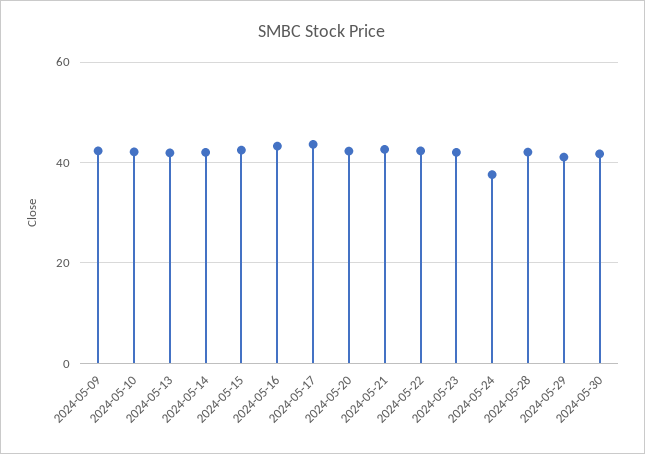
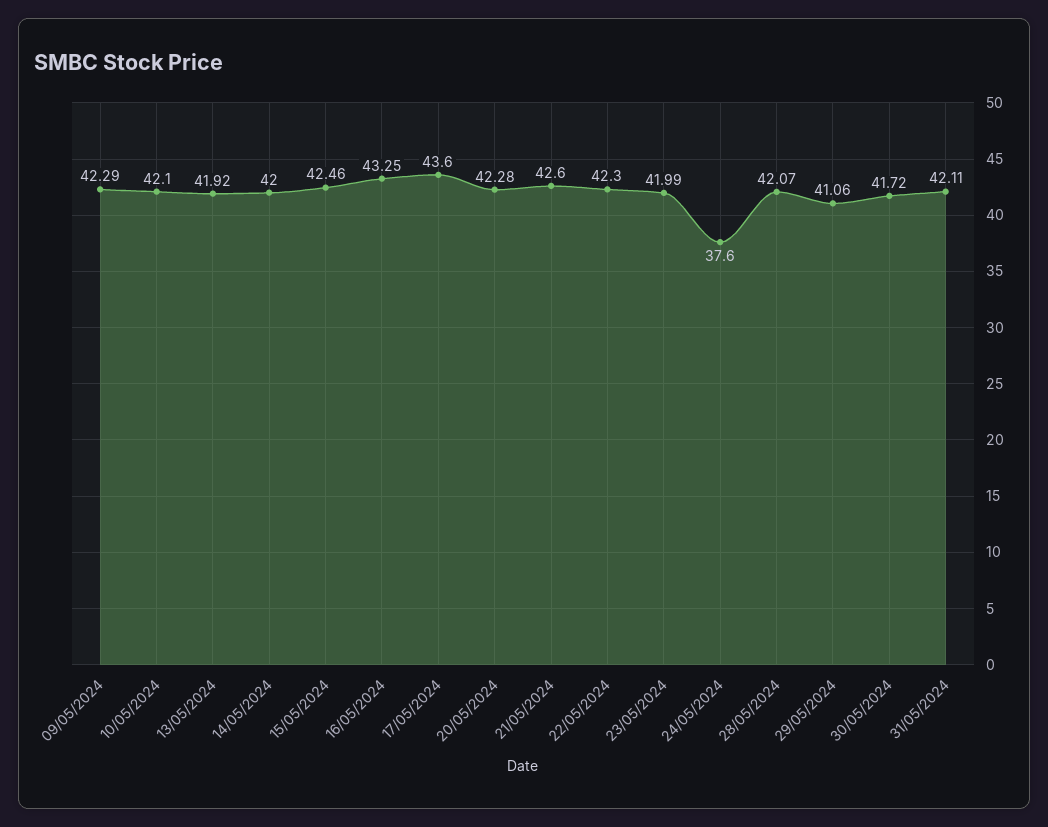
31/05/2024: none -> 42.11

